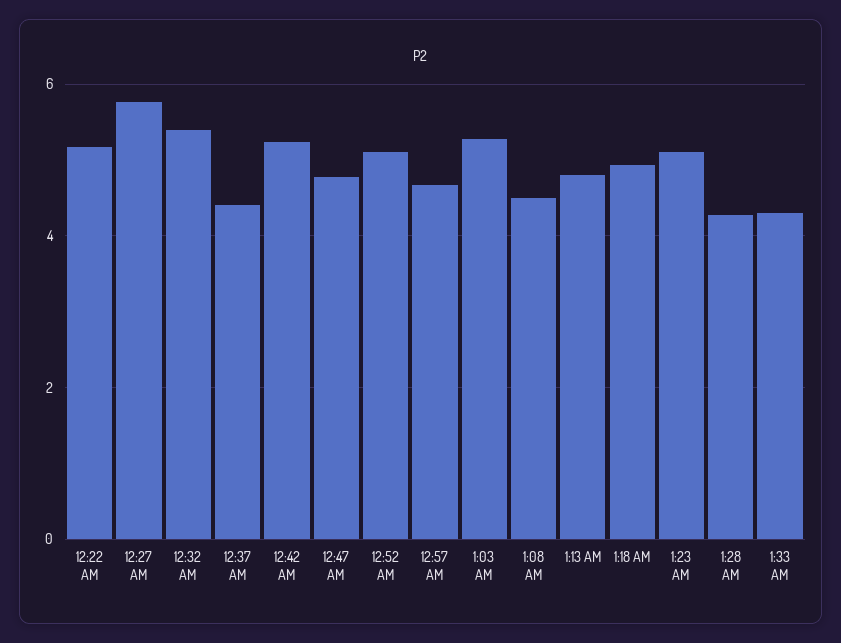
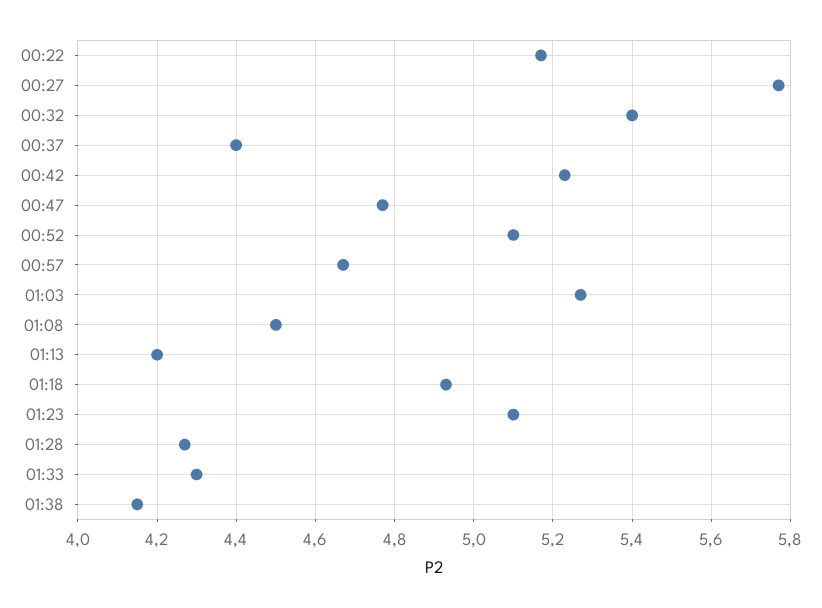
1:13 AM: 4.8 -> 4.2
01:38: none -> 4.15

